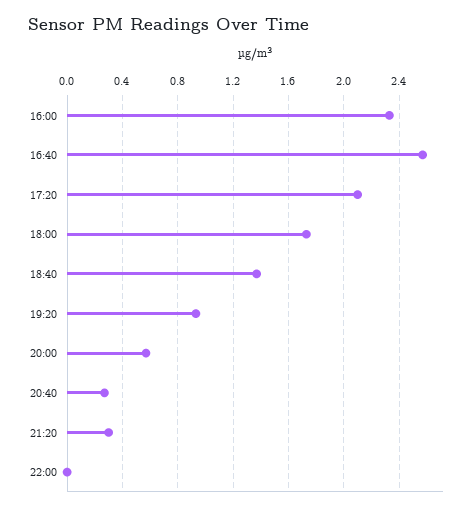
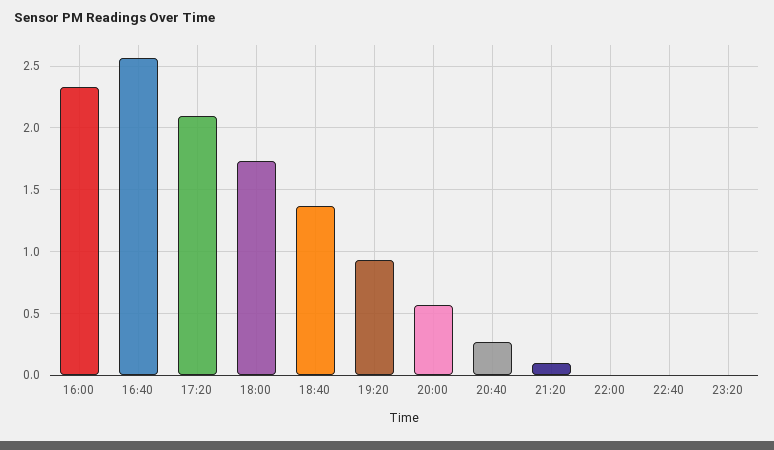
21:20: 0.3 -> 0.1
22:40: none -> 0
23:20: none -> 0

